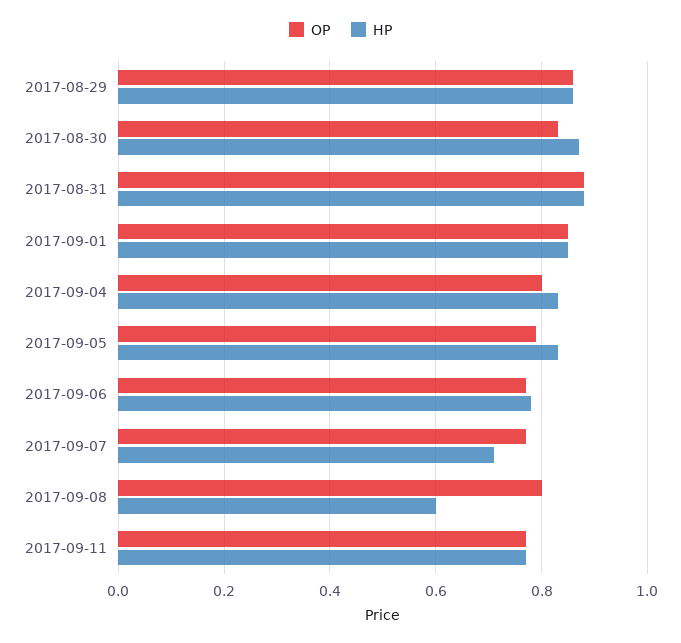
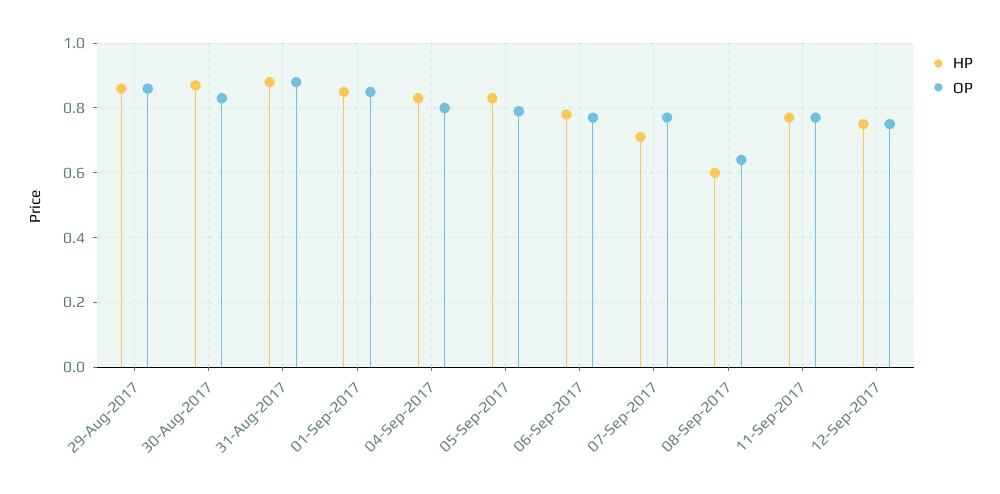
OP, 2017-09-08: 0.8 -> 0.65
HP, 12-Sep-2017: none -> 0.75
OP, 12-Sep-2017: none -> 0.75

